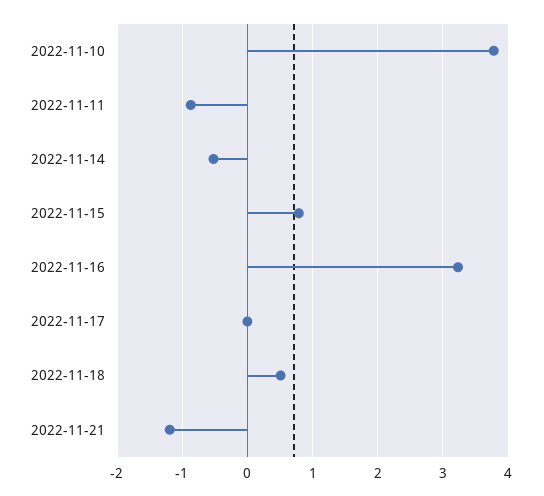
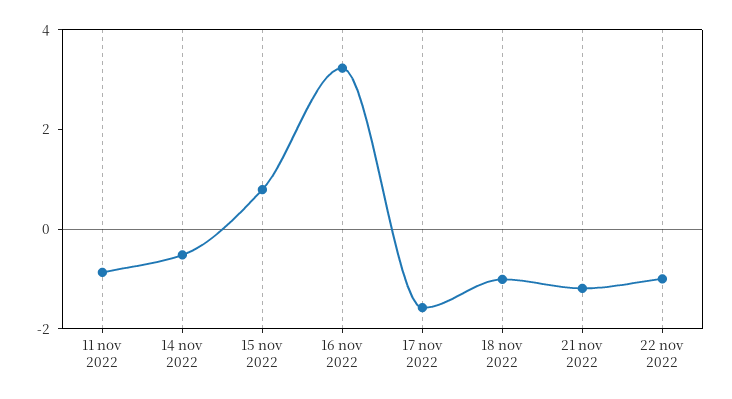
2022-11-10: 3.8 -> none
2022-11-17: 0 -> -1.5
2022-11-18: 0.5 -> -1
22 nov 2022: none -> -1

